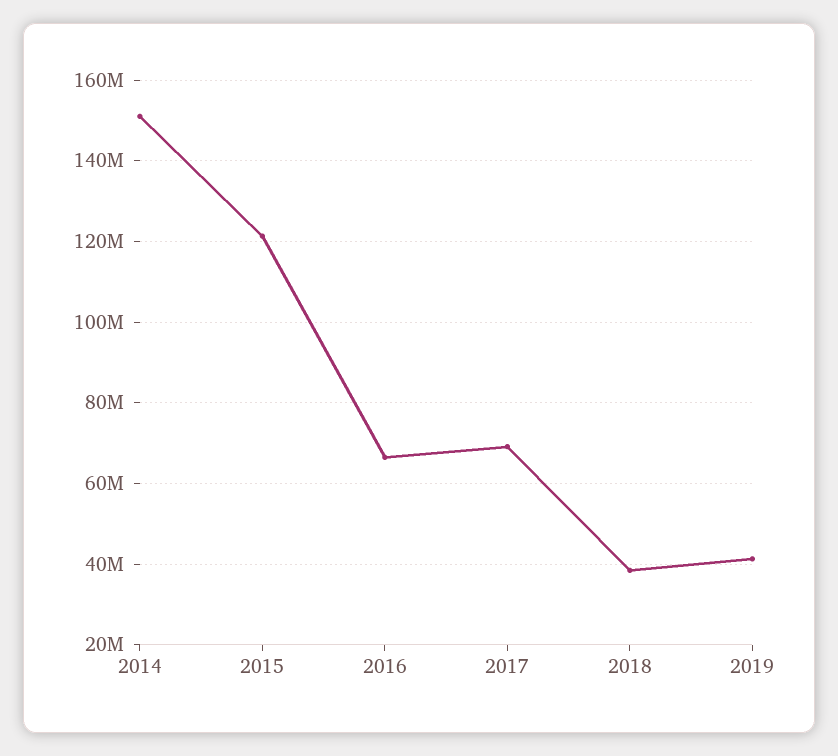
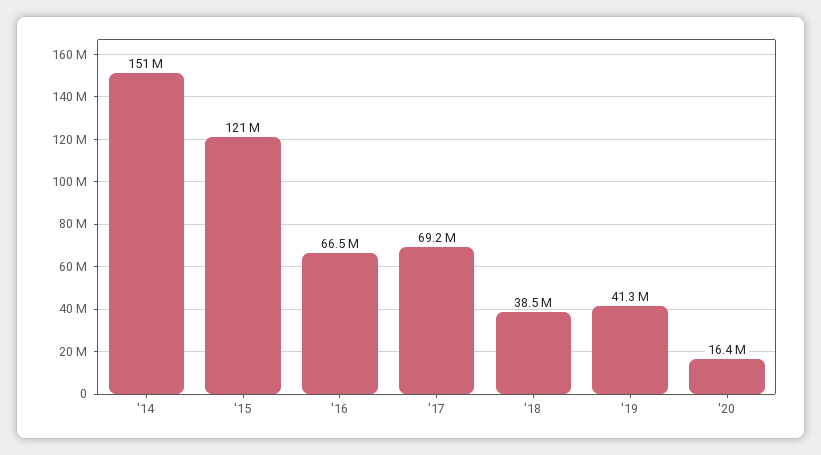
'20: none -> 16400000

